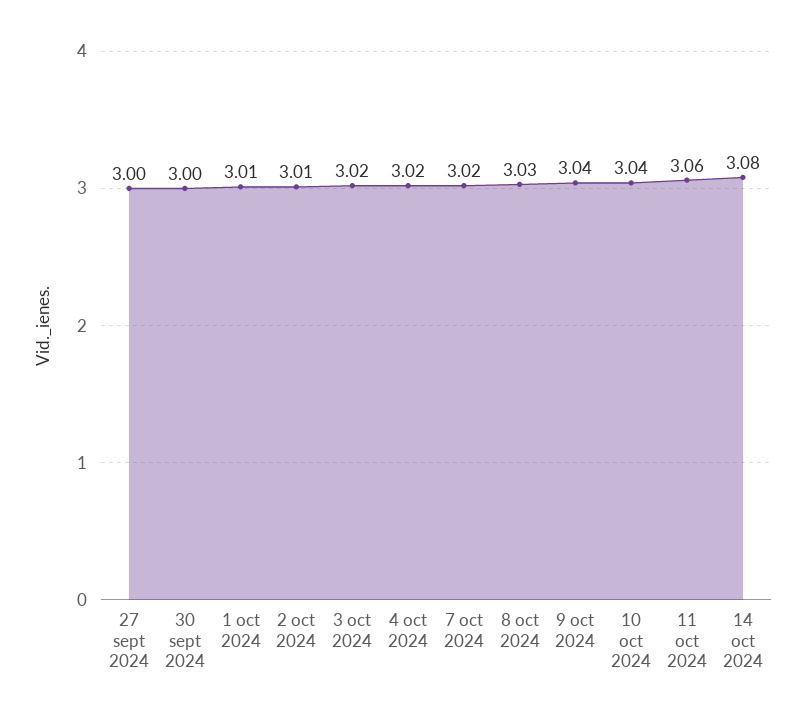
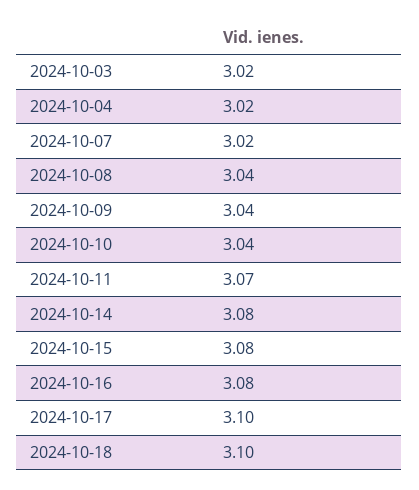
27 sept 2024: 3 -> none
30 sept 2024: 3 -> none
1 oct 2024: 3.01 -> none
2 oct 2024: 3.01 -> none
8 oct 2024: 3.03 -> 3.04
11 oct 2024: 3.06 -> 3.07
2024-10-15: none -> 3.08
2024-10-16: none -> 3.08
2024-10-17: none -> 3.1
2024-10-18: none -> 3.1

